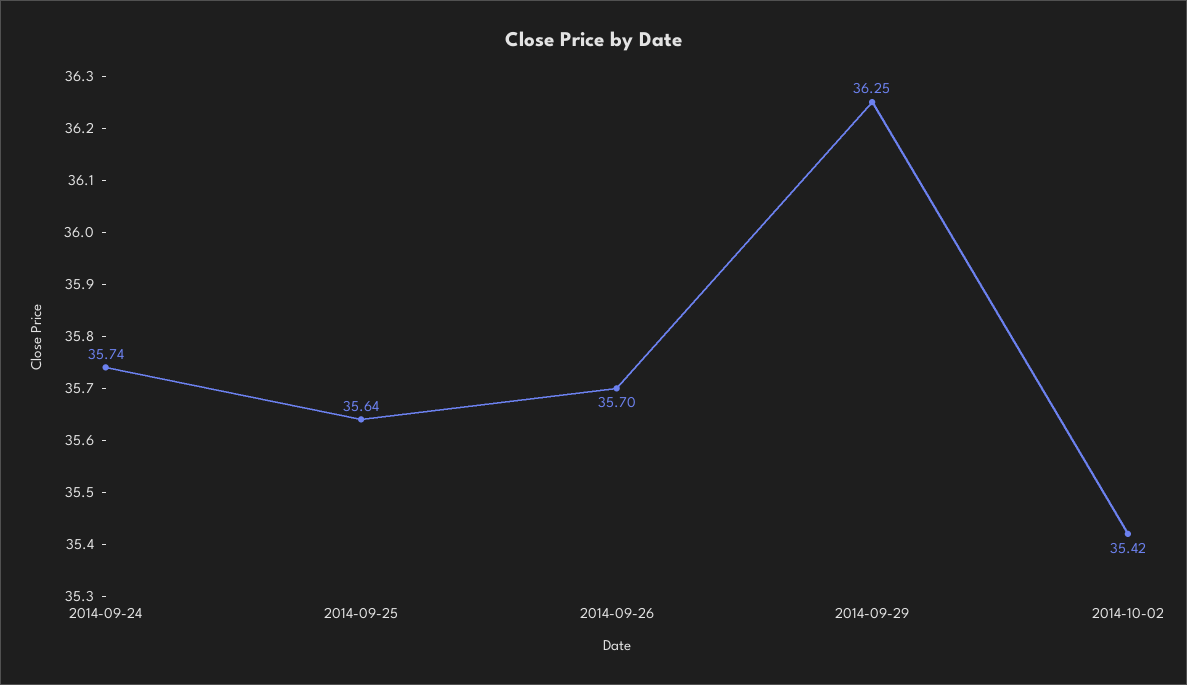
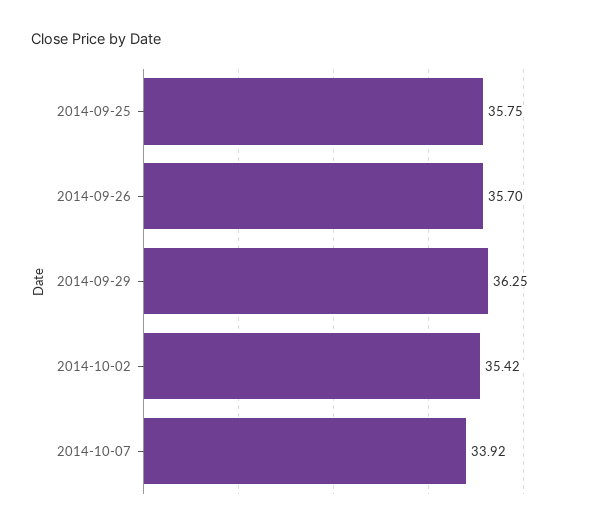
2014-09-24: 35.74 -> none
2014-09-25: 35.64 -> 35.75
2014-10-07: none -> 33.92

